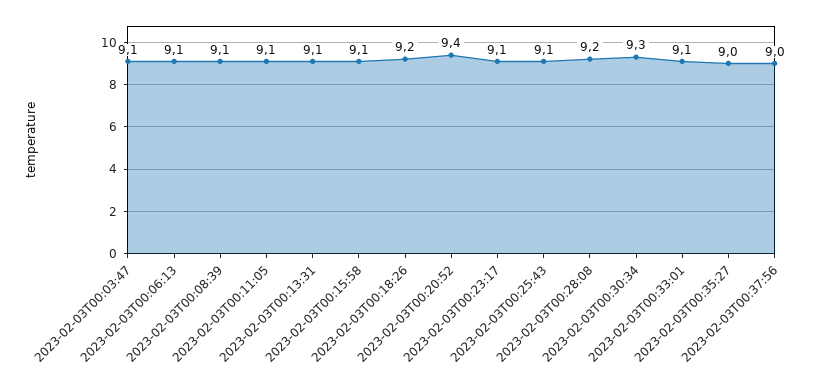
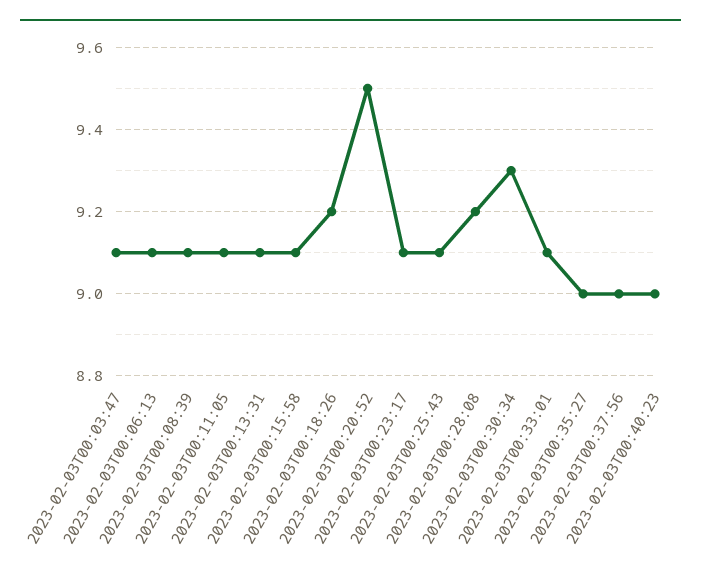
2023-02-03T00:20:52: 9.4 -> 9.5
2023-02-03T00:40:23: none -> 9

